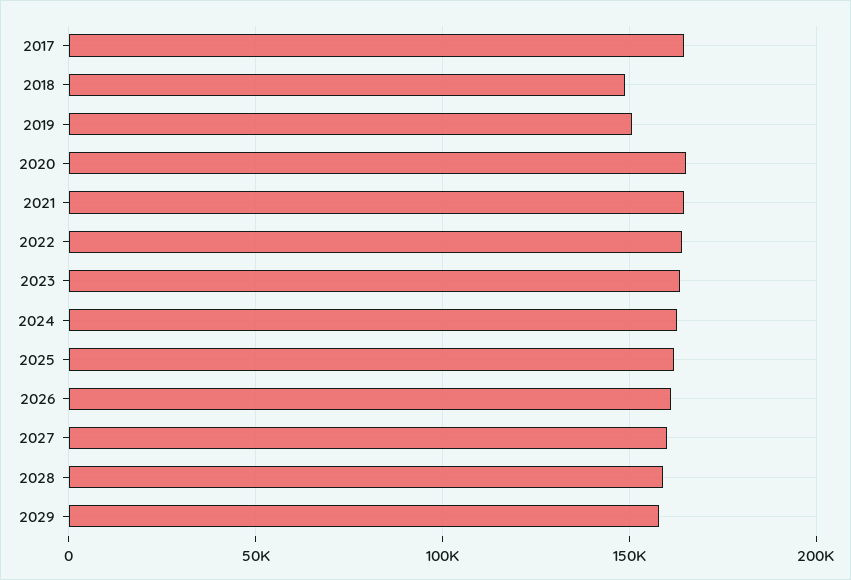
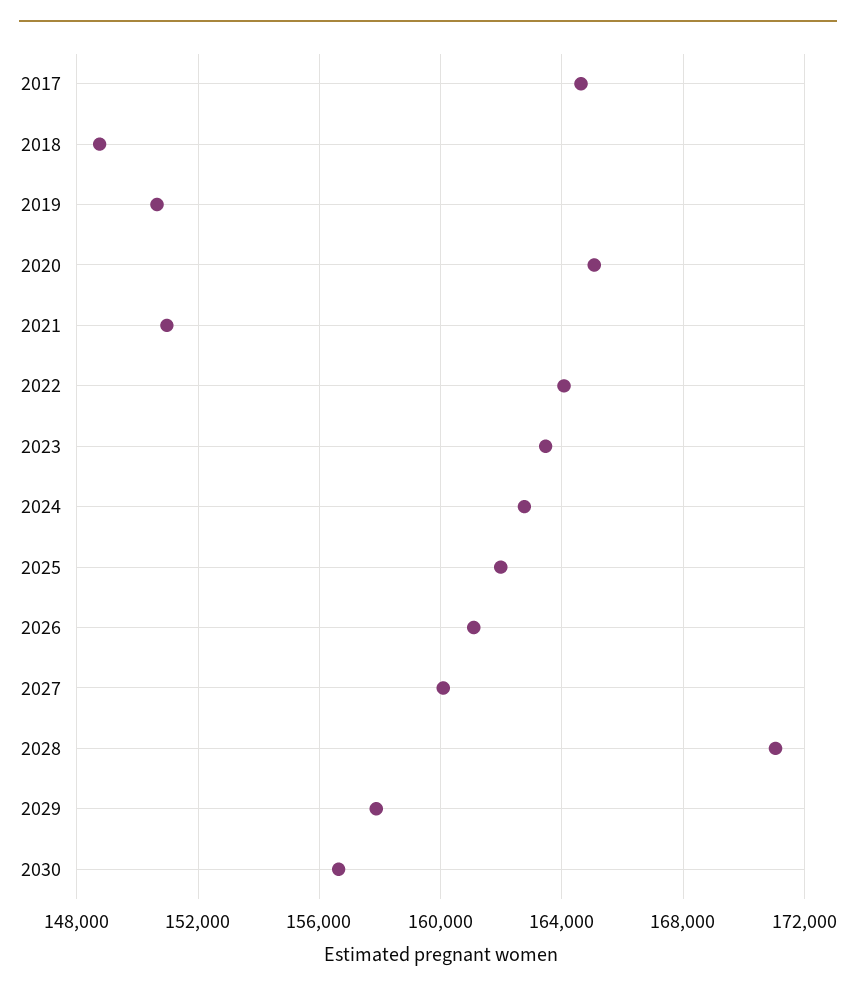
2021: 165000 -> 151000
2028: 160000 -> 171000
2030: none -> 156500

